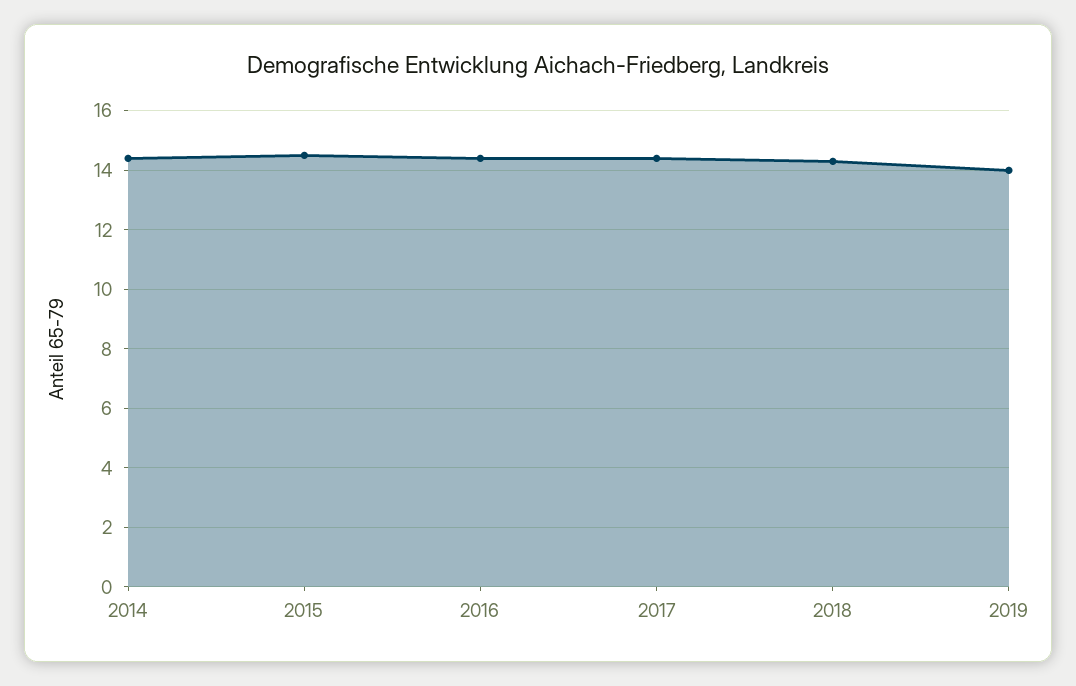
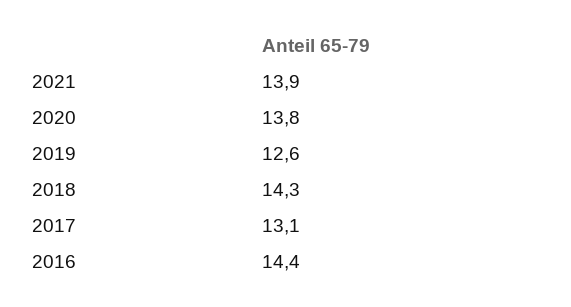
2014: 14.5 -> none
2015: 14.5 -> none
2017: 14.5 -> 13.1
2019: 14 -> 12.6
2021: none -> 13.9
2020: none -> 13.8

